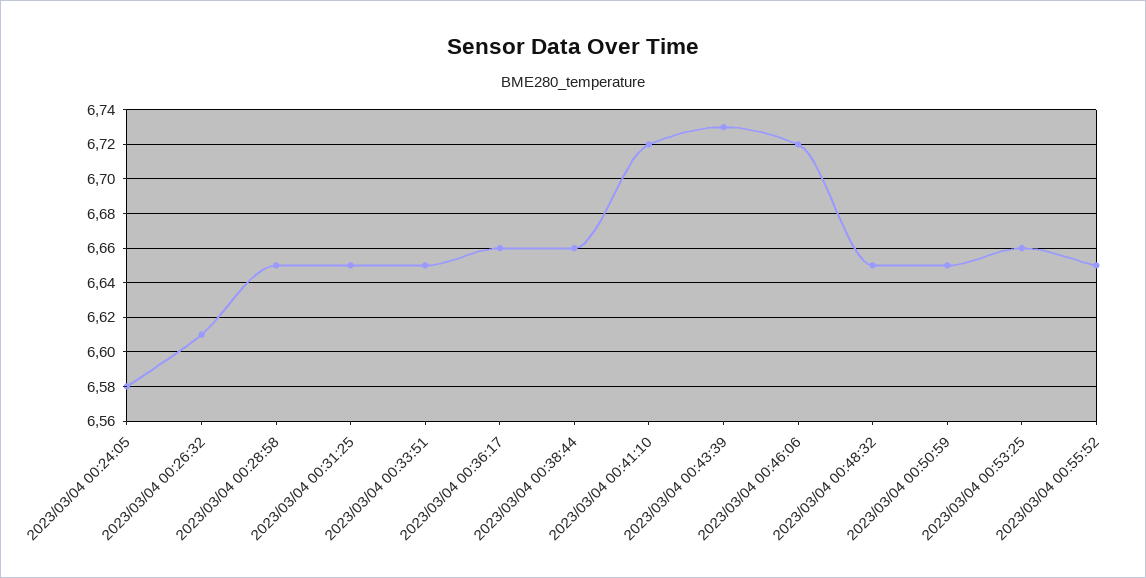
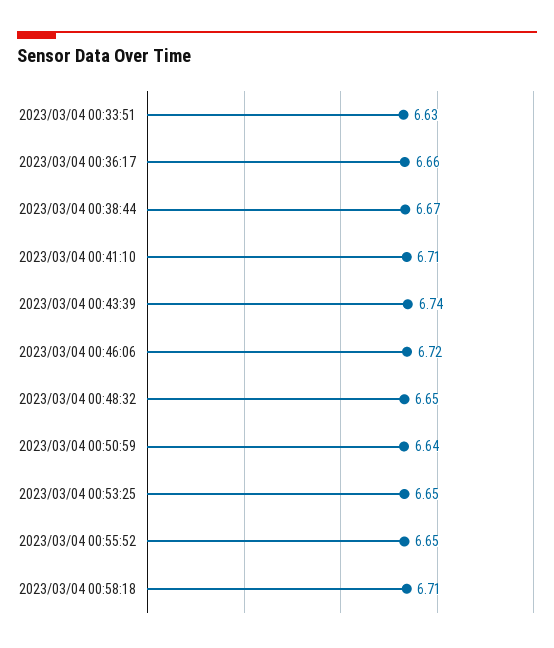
2023/03/04 00:24:05: 6.58 -> none
2023/03/04 00:26:32: 6.61 -> none
2023/03/04 00:28:58: 6.65 -> none
2023/03/04 00:31:25: 6.65 -> none
2023/03/04 00:33:51: 6.65 -> 6.63
2023/03/04 00:38:44: 6.66 -> 6.67
2023/03/04 00:41:10: 6.72 -> 6.71
2023/03/04 00:43:39: 6.73 -> 6.74
2023/03/04 00:50:59: 6.65 -> 6.64
2023/03/04 00:53:25: 6.66 -> 6.65
2023/03/04 00:58:18: none -> 6.71

